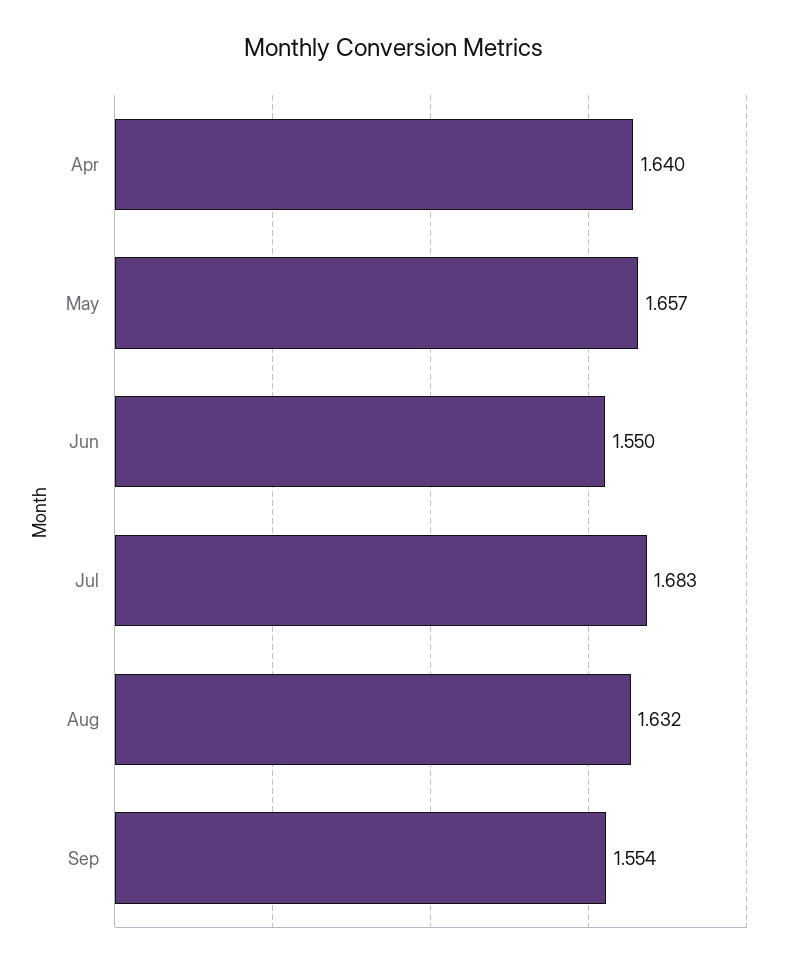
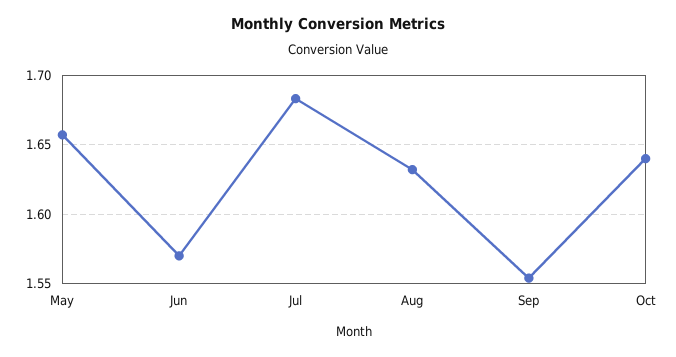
Apr: 1.64 -> none
Jun: 1.55 -> 1.57
Oct: none -> 1.64

